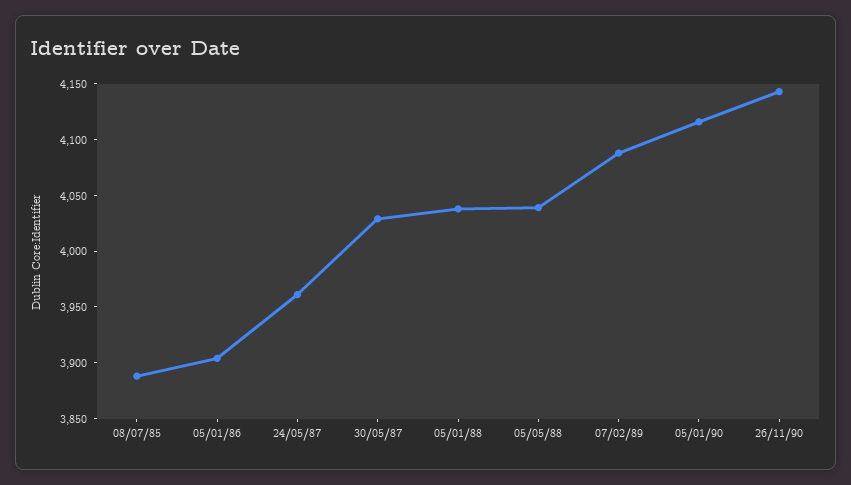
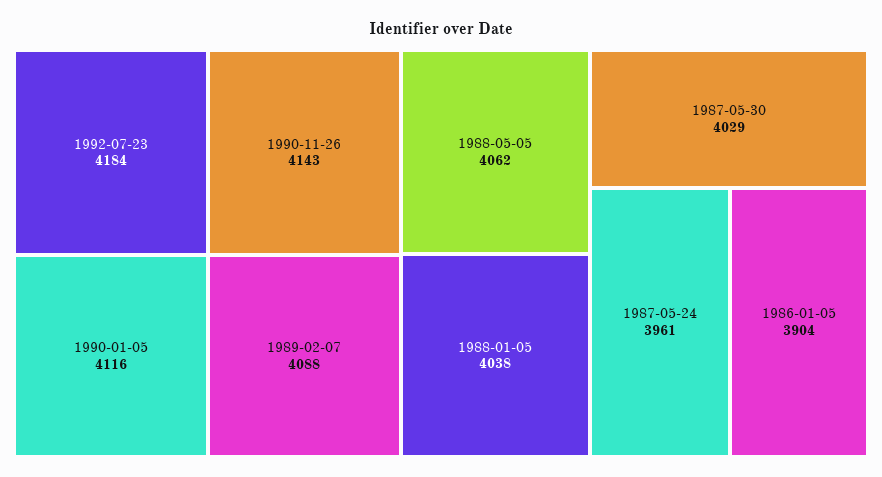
08/07/85: 3890 -> none
05/05/88: 4040 -> 4062
1992-07-23: none -> 4184

